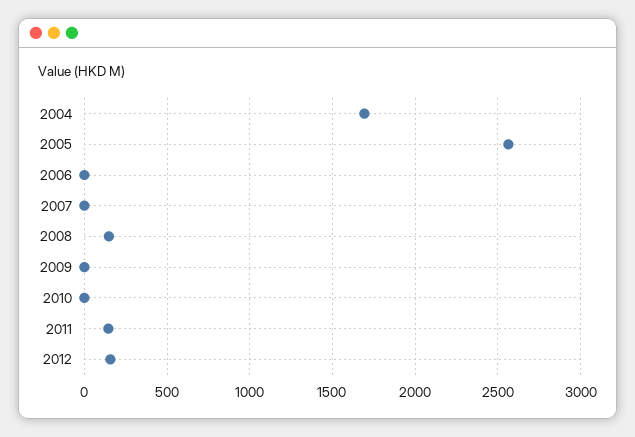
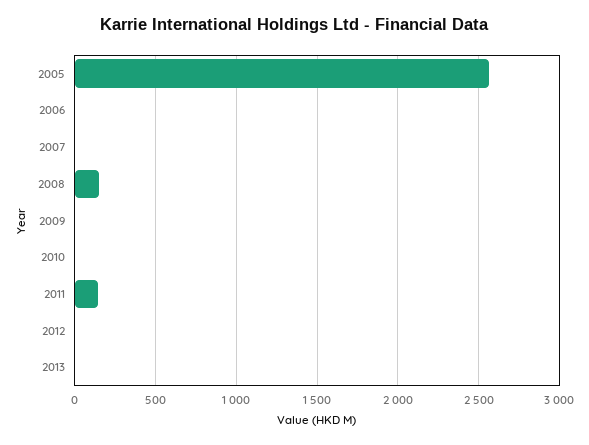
2004: 1700 -> none
2012: 150 -> 0
2013: none -> 0

